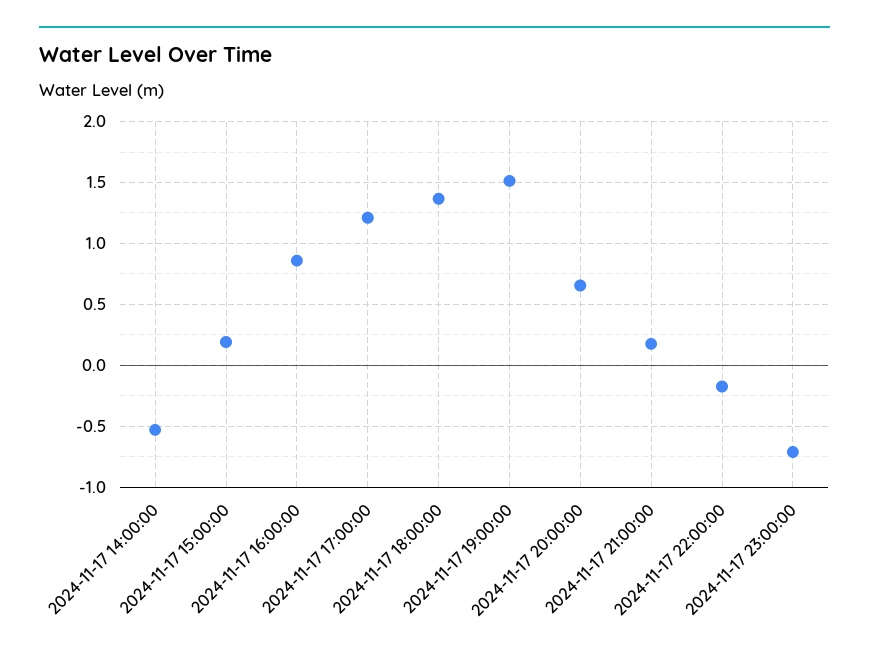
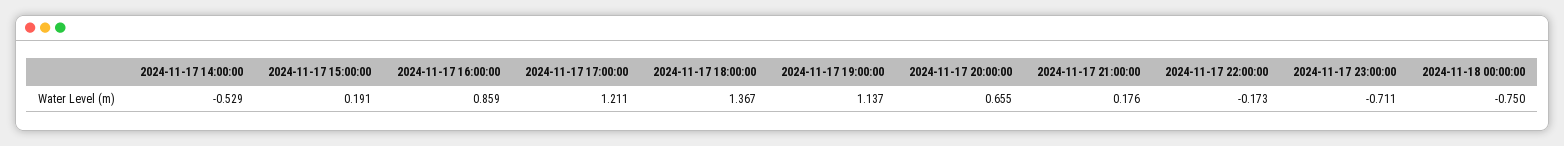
2024-11-17 19:00:00: 1.5 -> 1.137
2024-11-18 00:00:00: none -> -0.75

